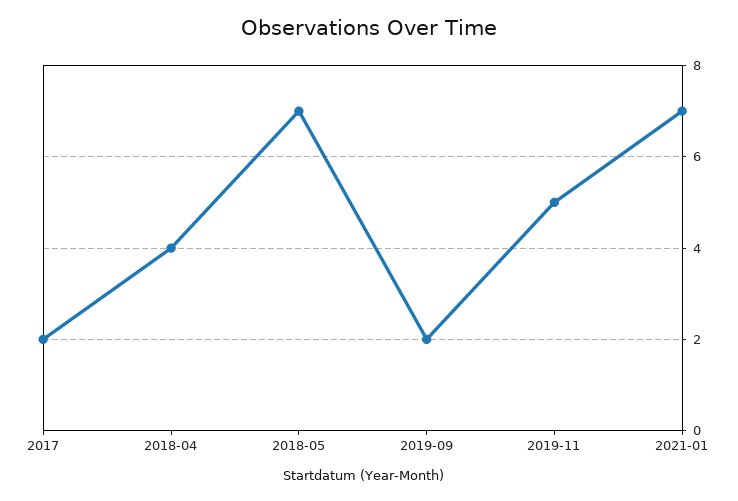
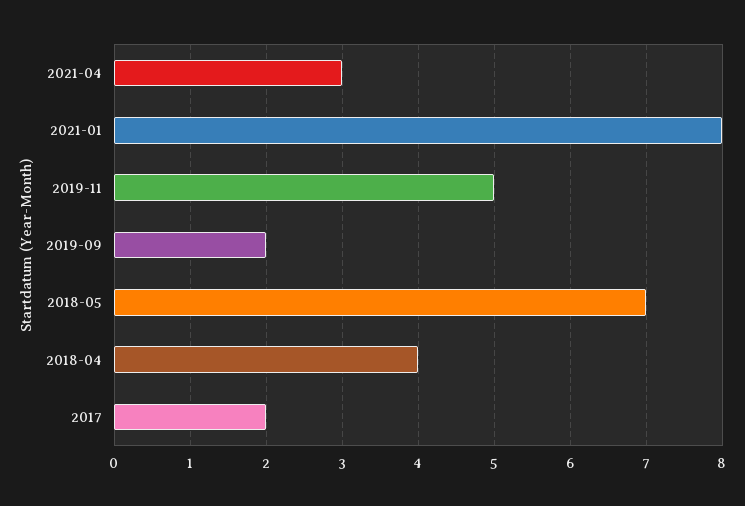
2021-01: 7 -> 8
2021-04: none -> 3

